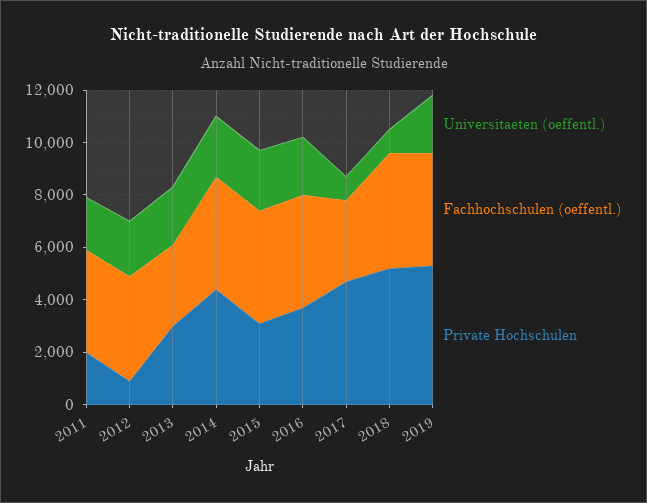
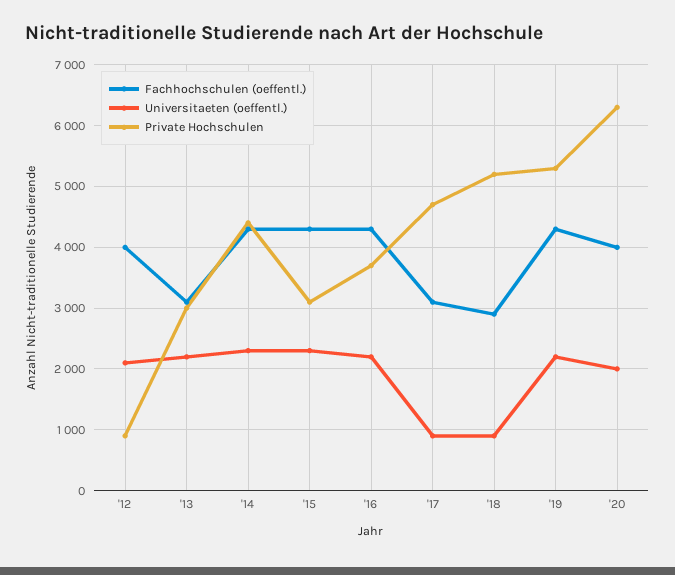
Universitaeten (oeffentl.), 2011: 2000 -> none
Fachhochschulen (oeffentl.), 2011: 4000 -> none
Private Hochschulen, 2011: 2000 -> none
Fachhochschulen (oeffentl.), 2018: 4500 -> 2900
Fachhochschulen (oeffentl.), '20: none -> 4000
Universitaeten (oeffentl.), '20: none -> 2000
Private Hochschulen, '20: none -> 6300

